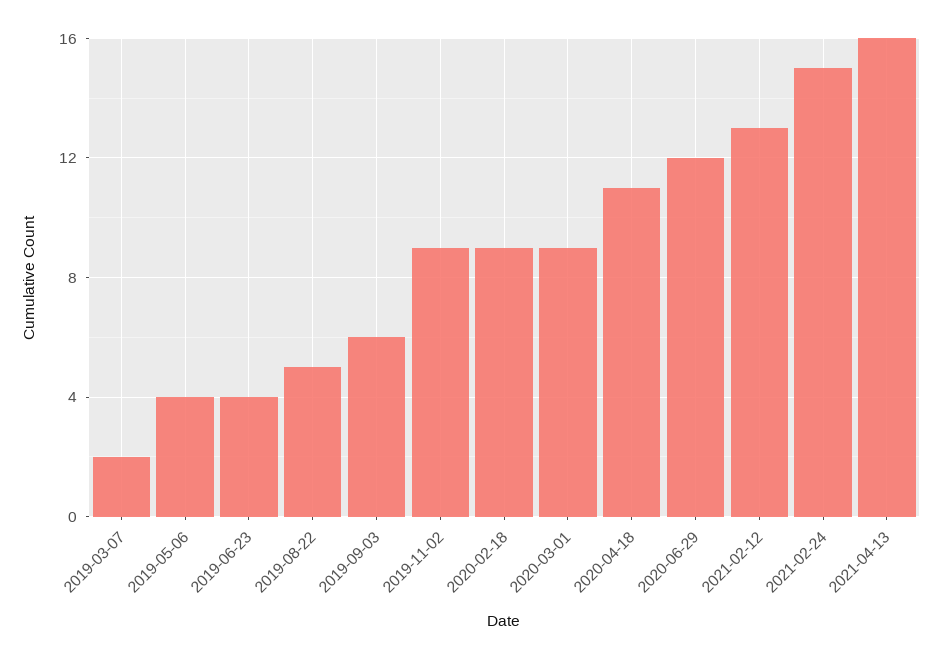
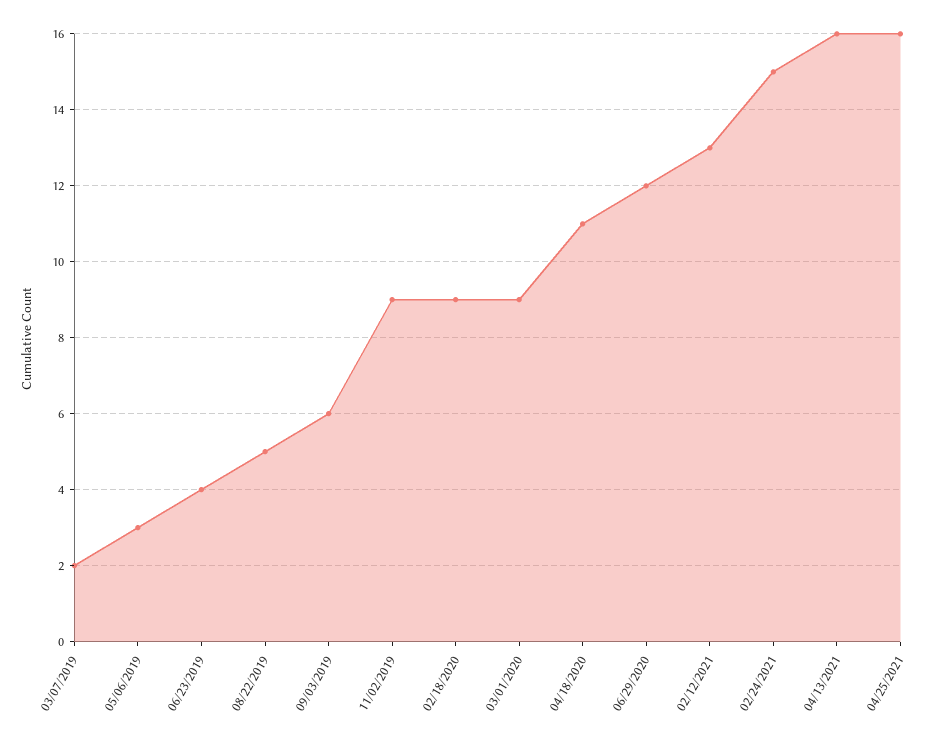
2019-05-06: 4 -> 3
04/25/2021: none -> 16

